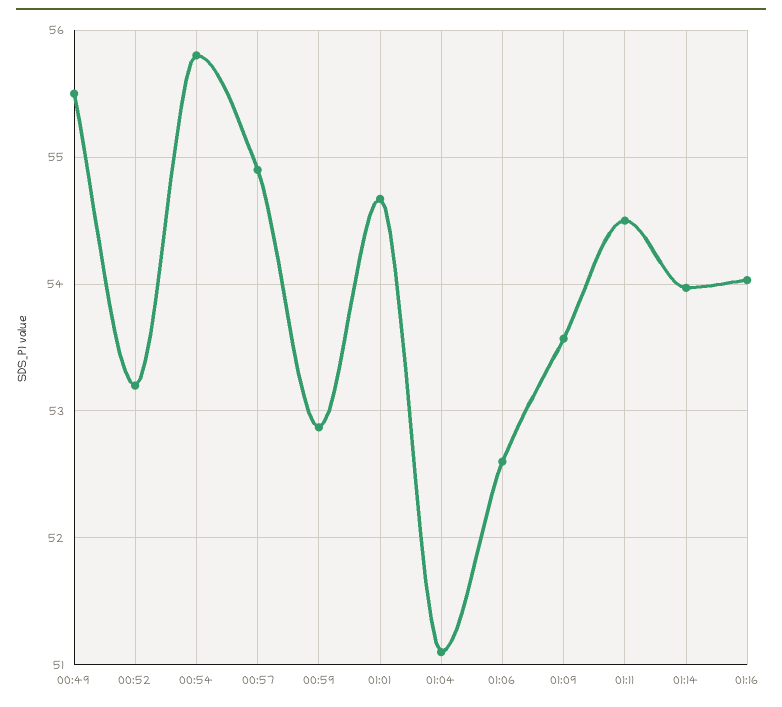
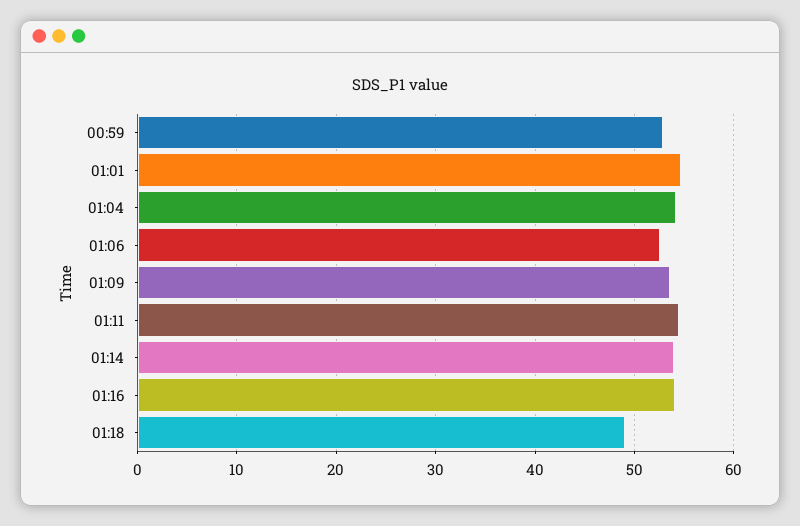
00:49: 55.5 -> none
00:52: 53.2 -> none
00:54: 55.8 -> none
00:57: 54.9 -> none
01:04: 51.1 -> 54
01:18: none -> 49

